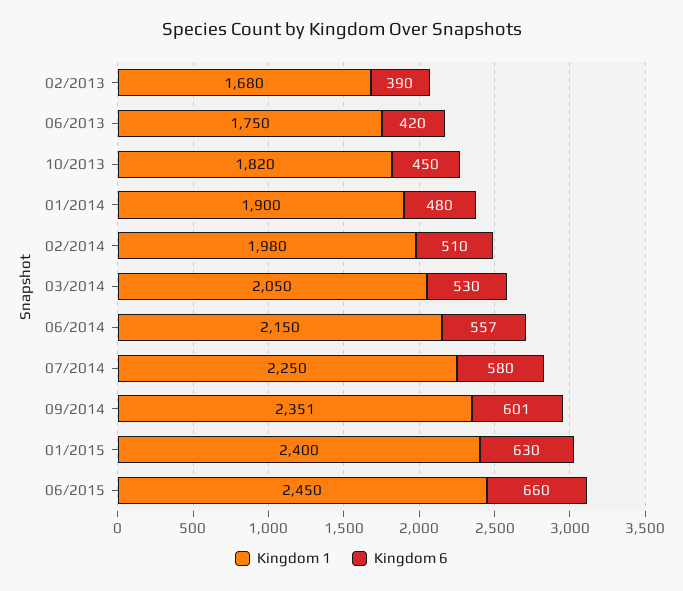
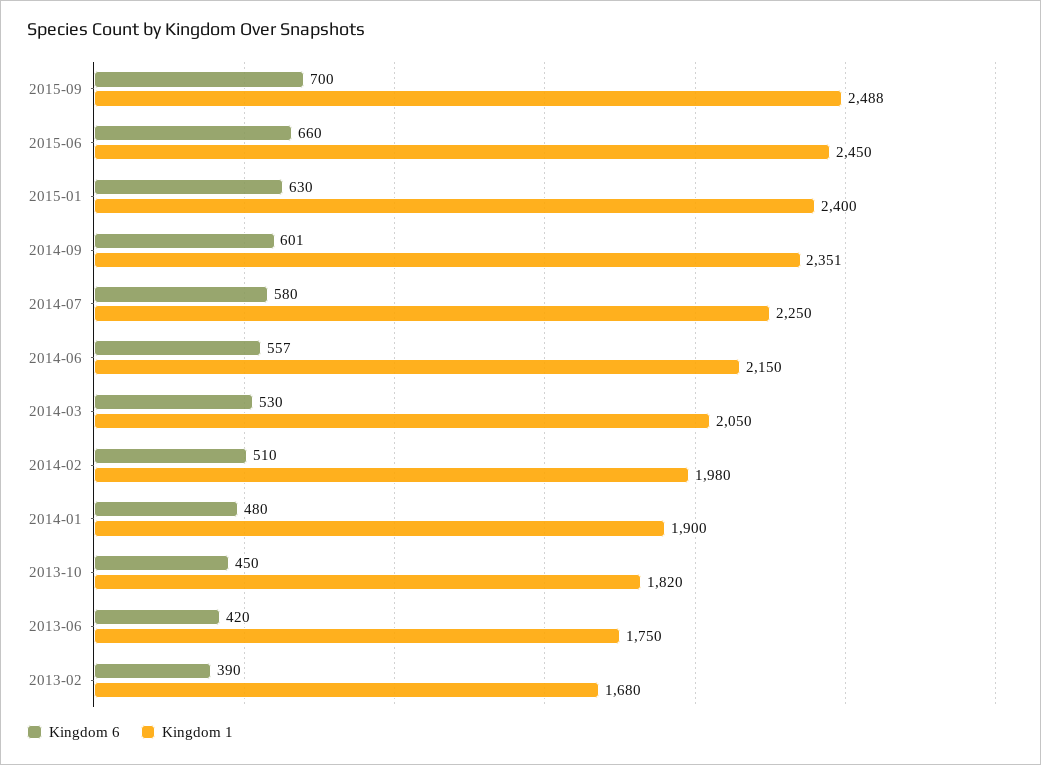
Kingdom 6, 2015-09: none -> 700
Kingdom 1, 2015-09: none -> 2488

